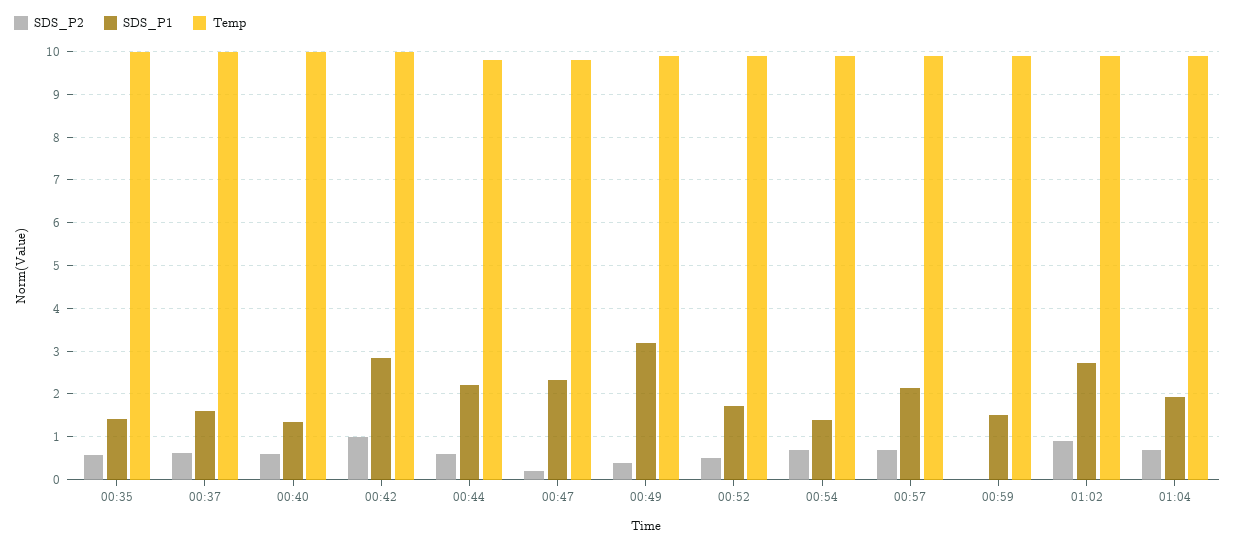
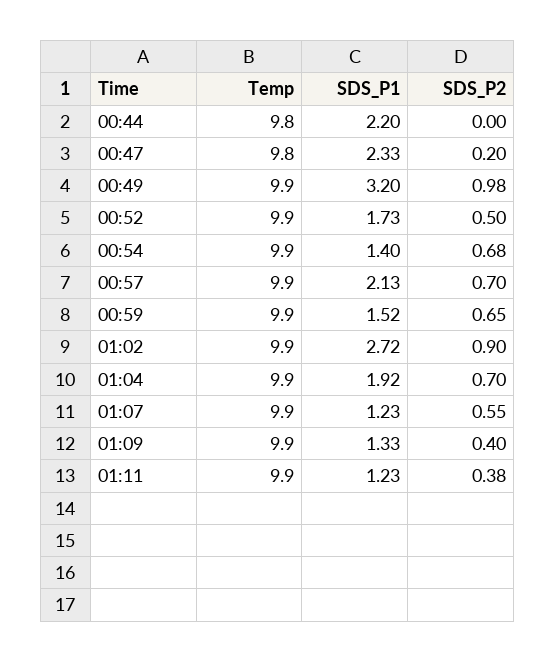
SDS_P2, 00:35: 0.6 -> none
SDS_P1, 00:35: 1.4 -> none
Temp, 00:35: 10 -> none
SDS_P2, 00:37: 0.6 -> none
SDS_P1, 00:37: 1.6 -> none
Temp, 00:37: 10 -> none
SDS_P2, 00:40: 0.6 -> none
SDS_P1, 00:40: 1.4 -> none
Temp, 00:40: 10 -> none
SDS_P2, 00:42: 1 -> none
SDS_P1, 00:42: 2.8 -> none
Temp, 00:42: 10 -> none
SDS_P2, 00:44: 0.6 -> 0
SDS_P2, 00:49: 0.4 -> 0.98
SDS_P2, 00:59: 0 -> 0.65
Temp, 01:07: none -> 9.9
SDS_P1, 01:07: none -> 1.23
SDS_P2, 01:07: none -> 0.55
Temp, 01:09: none -> 9.9
SDS_P1, 01:09: none -> 1.33
SDS_P2, 01:09: none -> 0.4
Temp, 01:11: none -> 9.9
SDS_P1, 01:11: none -> 1.23
SDS_P2, 01:11: none -> 0.38

